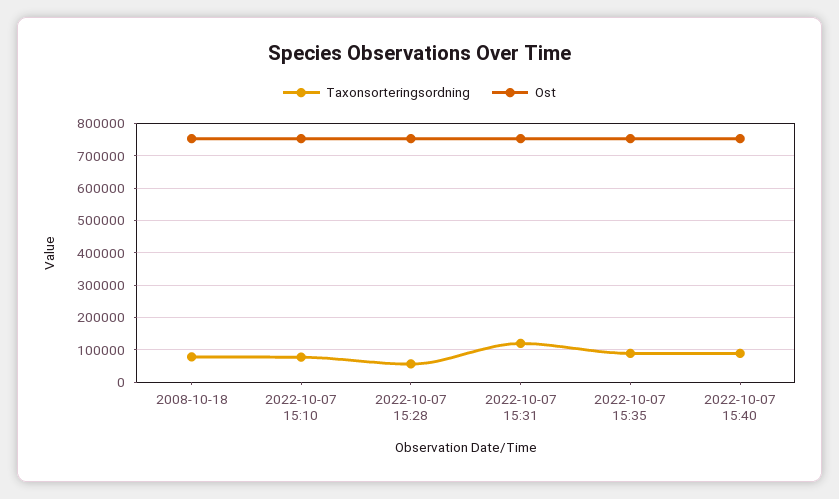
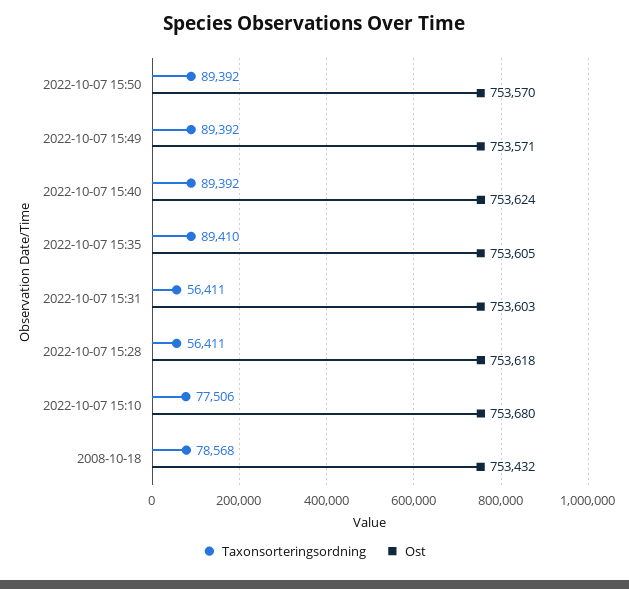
Taxonsorteringsordning, 2022-10-07 15:31: 120000 -> 56411
Taxonsorteringsordning, 2022-10-07 15:50: none -> 89392
Ost, 2022-10-07 15:50: none -> 753570
Taxonsorteringsordning, 2022-10-07 15:49: none -> 89392
Ost, 2022-10-07 15:49: none -> 753571

